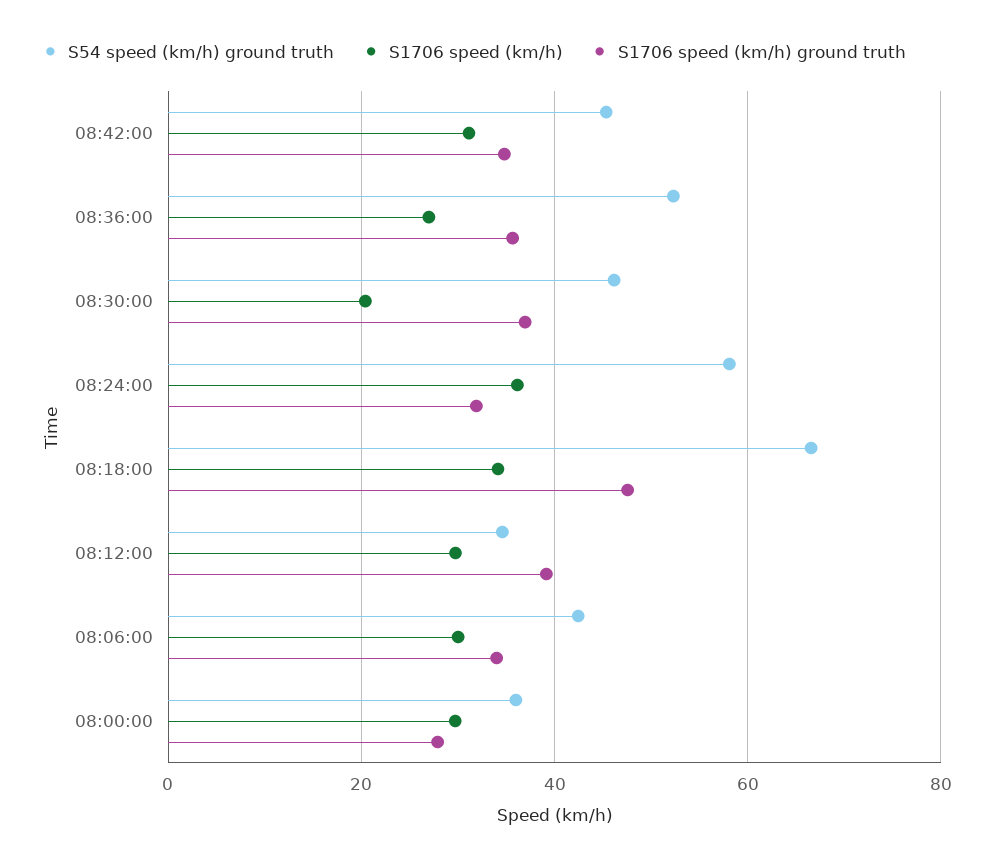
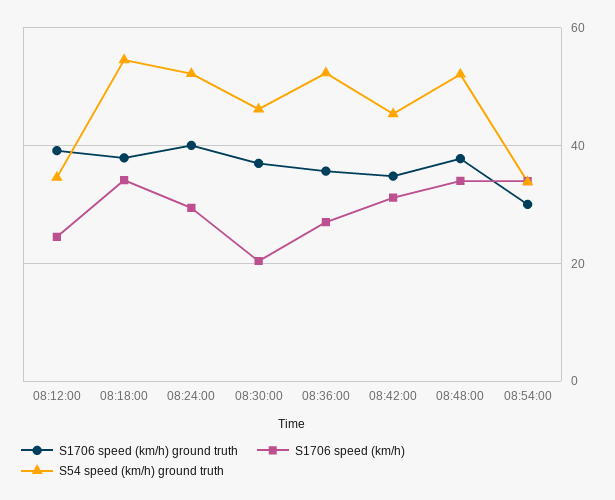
S54 speed (km/h) ground truth, 08:24:00: 58 -> 52
S1706 speed (km/h), 08:24:00: 36 -> 30
S1706 speed (km/h) ground truth, 08:24:00: 32 -> 40
S54 speed (km/h) ground truth, 08:18:00: 66 -> 54
S1706 speed (km/h) ground truth, 08:18:00: 48 -> 38
S1706 speed (km/h), 08:12:00: 30 -> 24
S54 speed (km/h) ground truth, 08:06:00: 42 -> none
S1706 speed (km/h), 08:06:00: 30 -> none
S1706 speed (km/h) ground truth, 08:06:00: 34 -> none
S54 speed (km/h) ground truth, 08:00:00: 36 -> none
S1706 speed (km/h), 08:00:00: 30 -> none
S1706 speed (km/h) ground truth, 08:00:00: 28 -> none
S1706 speed (km/h) ground truth, 08:48:00: none -> 38
S1706 speed (km/h), 08:48:00: none -> 34
S54 speed (km/h) ground truth, 08:48:00: none -> 52
S1706 speed (km/h) ground truth, 08:54:00: none -> 30
S1706 speed (km/h), 08:54:00: none -> 34
S54 speed (km/h) ground truth, 08:54:00: none -> 34

